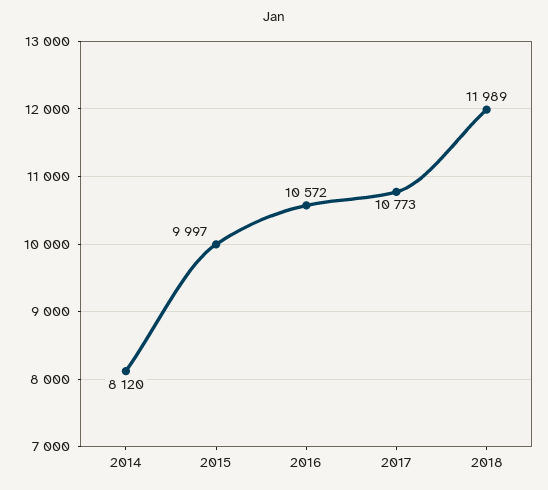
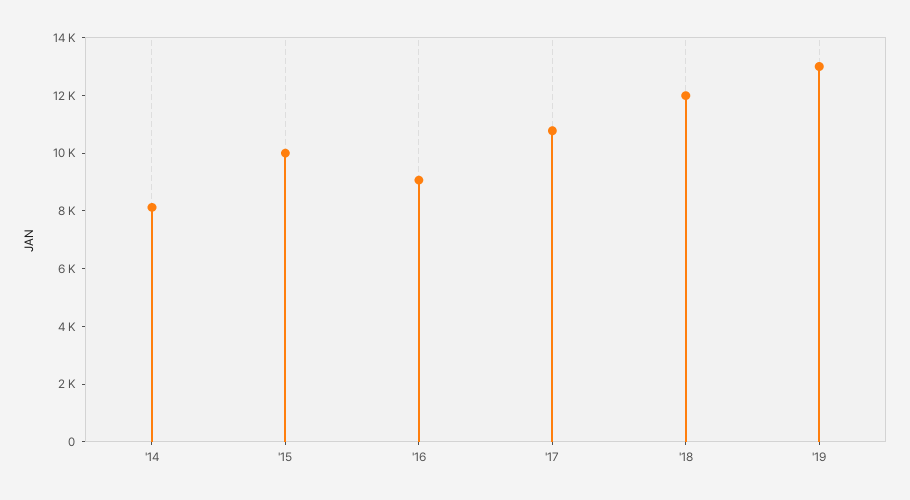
2016: 10572 -> 9000
'19: none -> 13000

